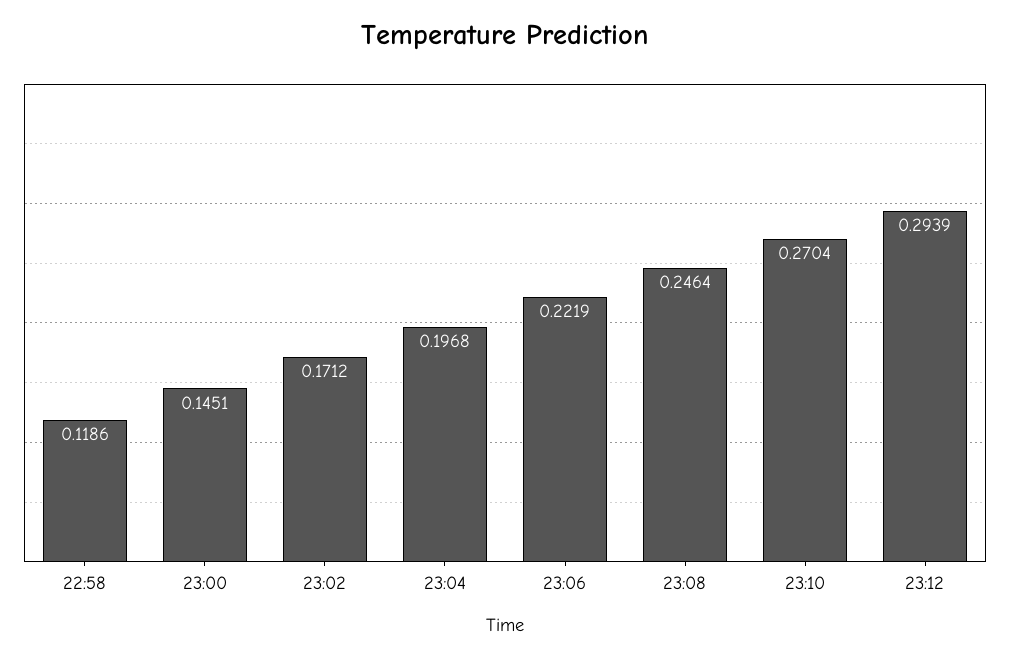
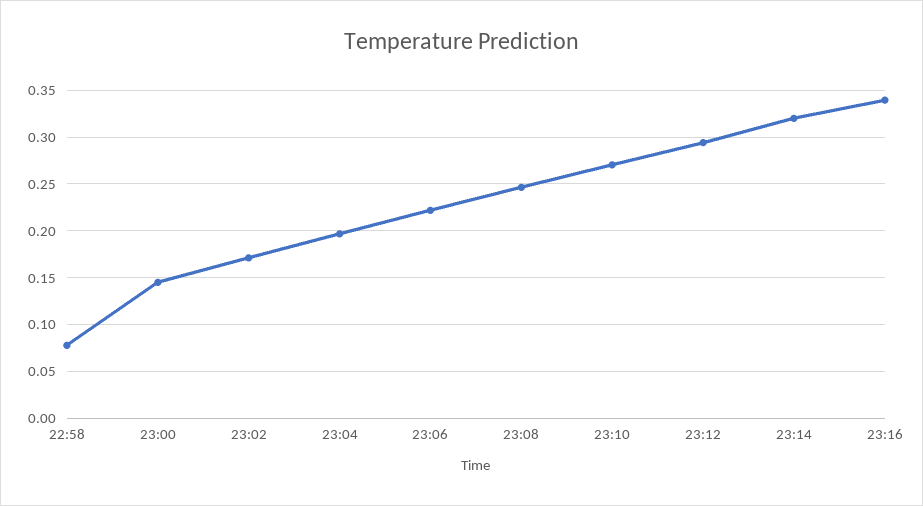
22:58: 0.1186 -> 0.08
23:14: none -> 0.32
23:16: none -> 0.34

